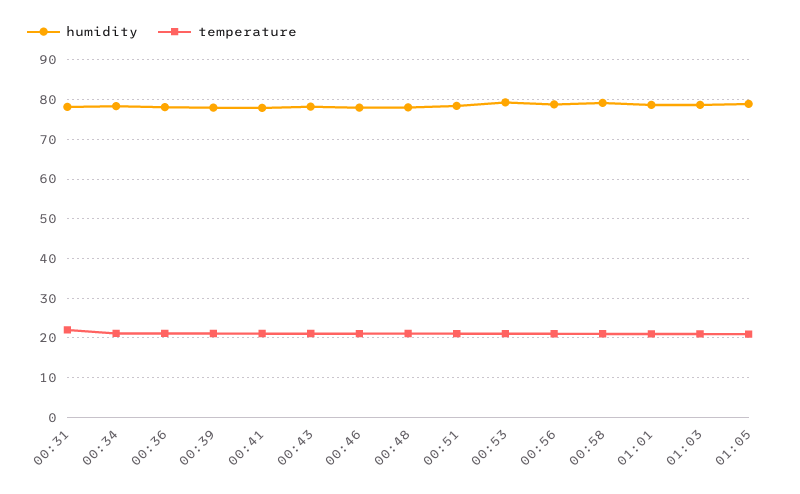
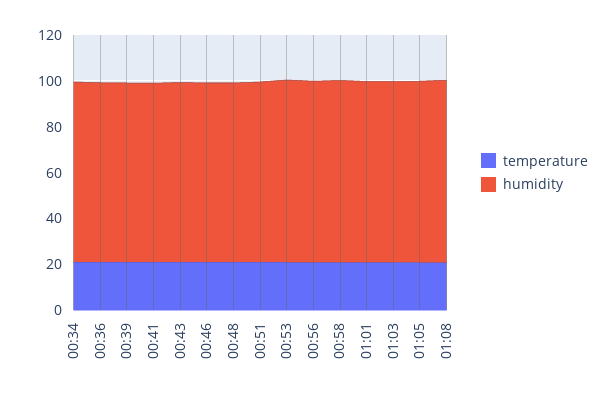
humidity, 00:31: 78 -> none
temperature, 00:31: 22 -> none
temperature, 01:08: none -> 20
humidity, 01:08: none -> 80

